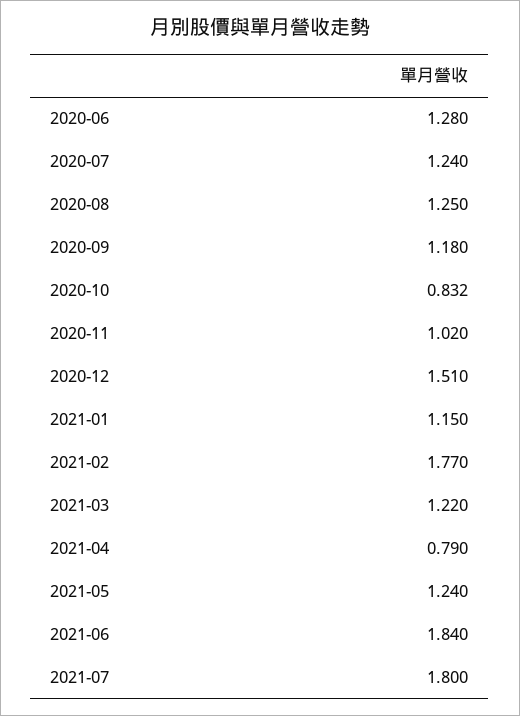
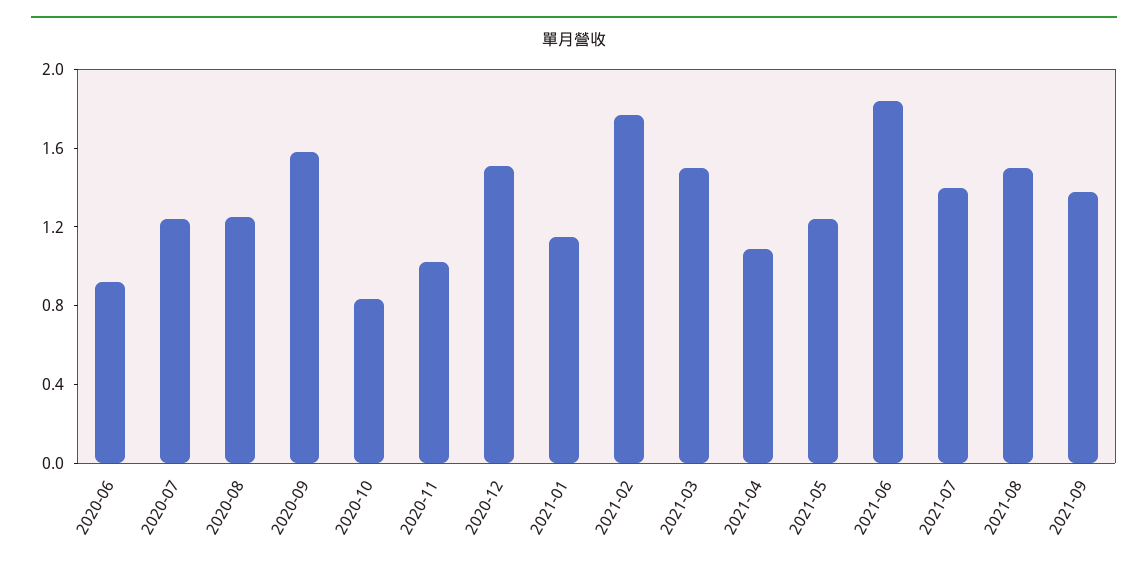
2020-06: 1.28 -> 0.9
2020-09: 1.18 -> 1.6
2021-03: 1.22 -> 1.5
2021-04: 0.79 -> 1.1
2021-07: 1.8 -> 1.4
2021-08: none -> 1.5
2021-09: none -> 1.4

